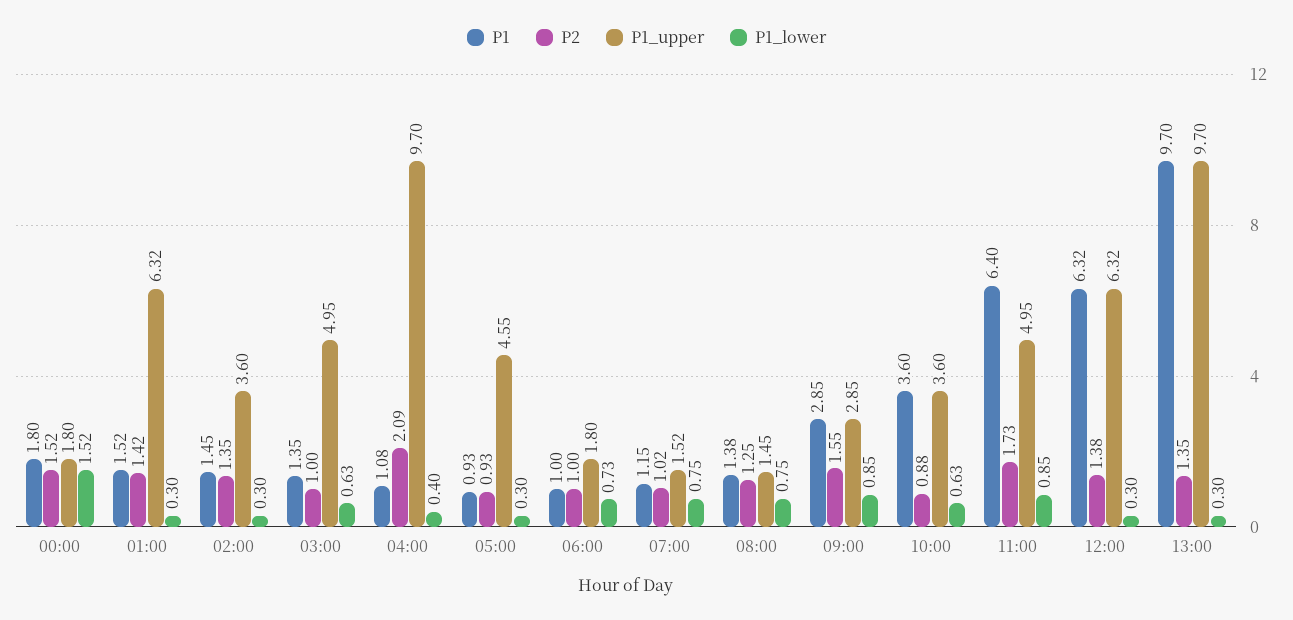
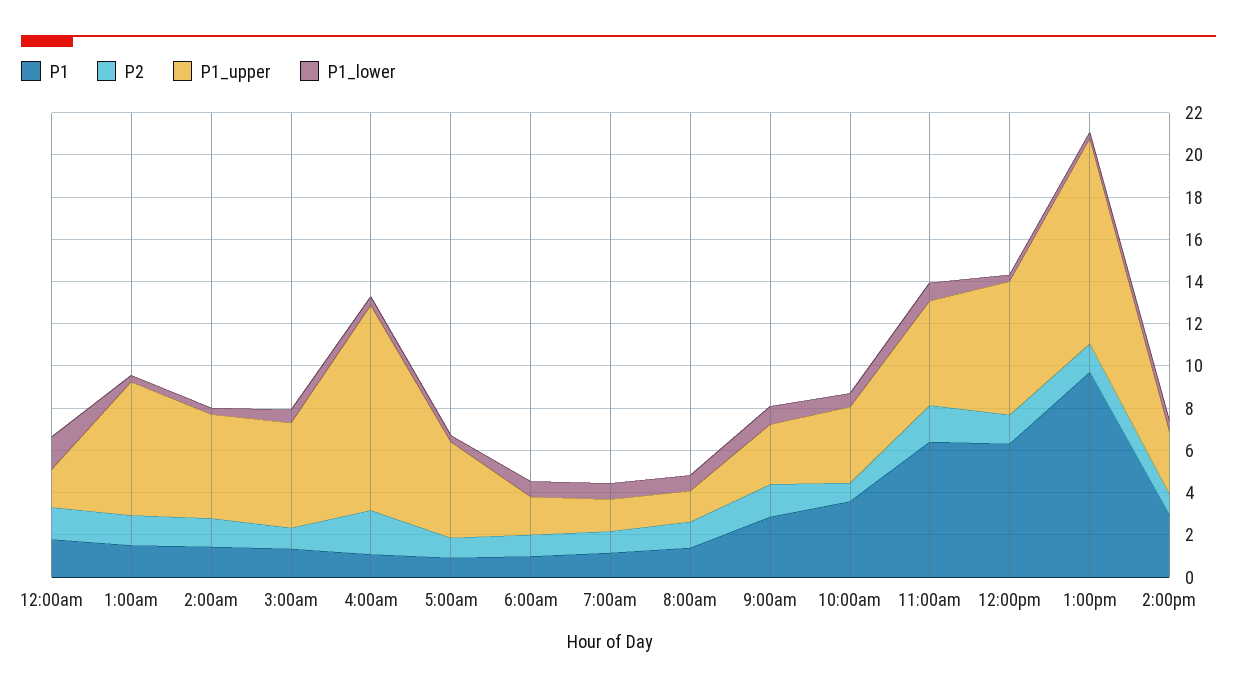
P1_upper, 02:00: 3.6 -> 5
P1, 2:00pm: none -> 3
P2, 2:00pm: none -> 1
P1_upper, 2:00pm: none -> 3
P1_lower, 2:00pm: none -> 0.5

